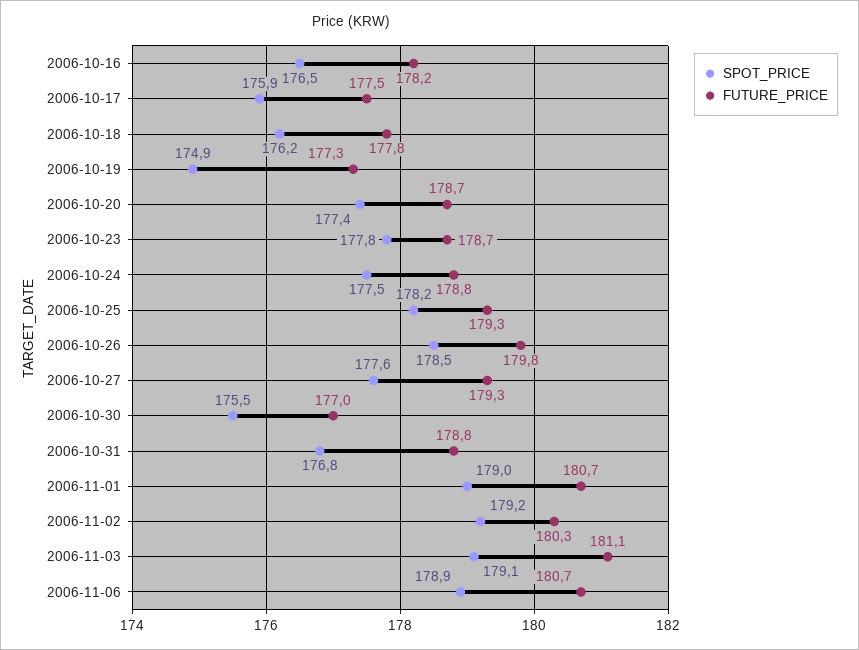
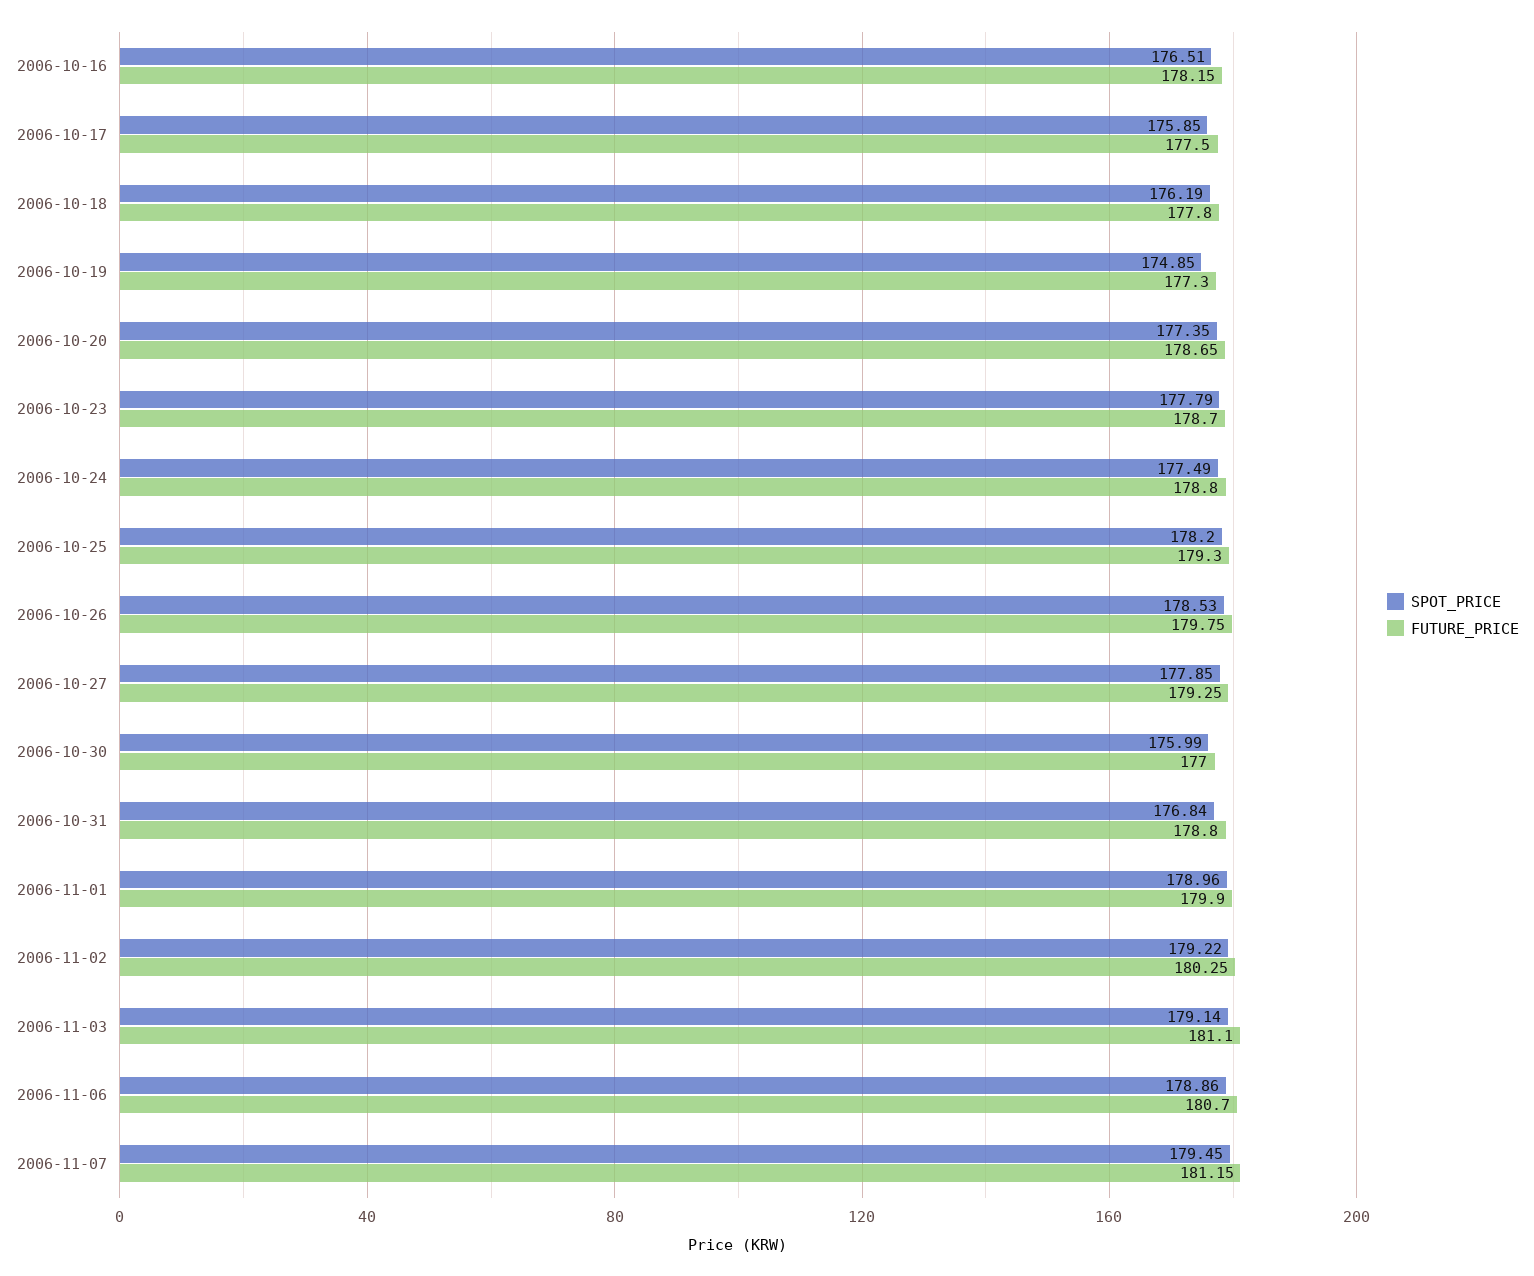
SPOT_PRICE, 2006-10-27: 177.6 -> 177.85
SPOT_PRICE, 2006-10-30: 175.5 -> 175.99
FUTURE_PRICE, 2006-11-01: 180.7 -> 179.9
SPOT_PRICE, 2006-11-07: none -> 179.45
FUTURE_PRICE, 2006-11-07: none -> 181.15

